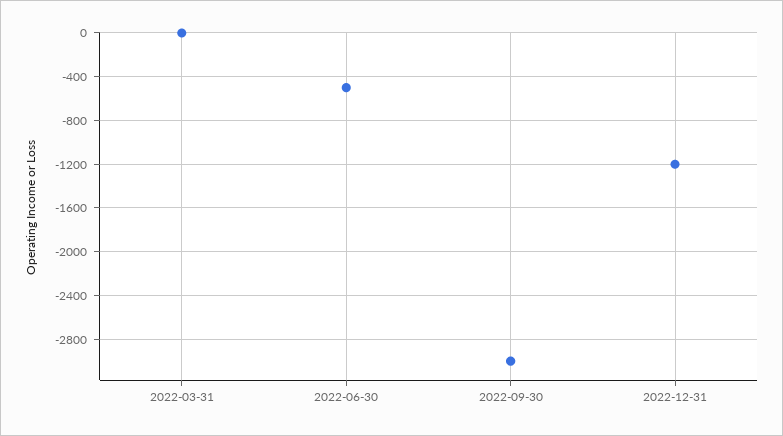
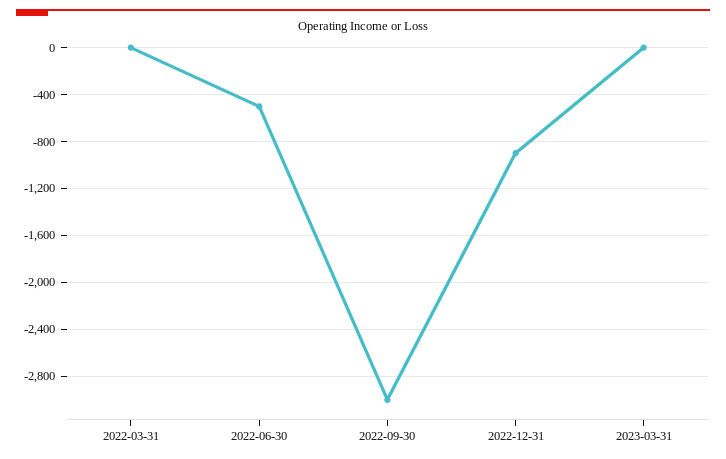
2022-12-31: -1200 -> -900
2023-03-31: none -> 0

